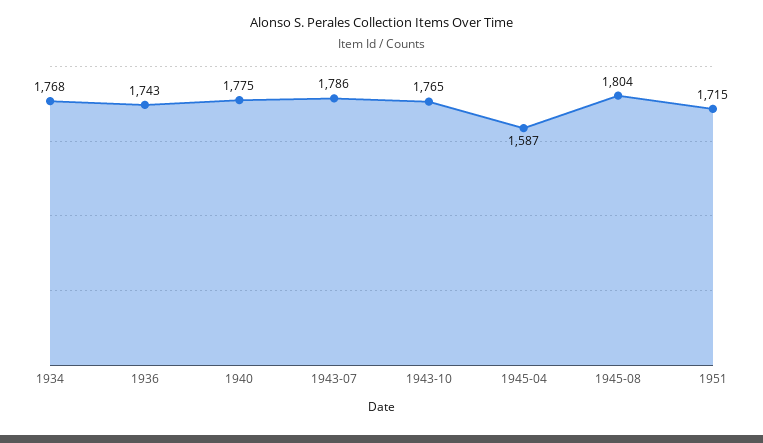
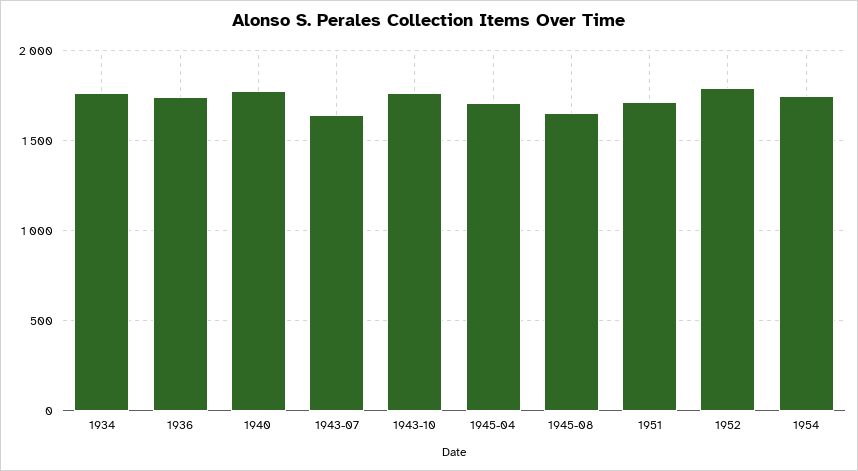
1943-07: 1786 -> 1650
1945-04: 1587 -> 1700
1945-08: 1804 -> 1650
1952: none -> 1800
1954: none -> 1750

